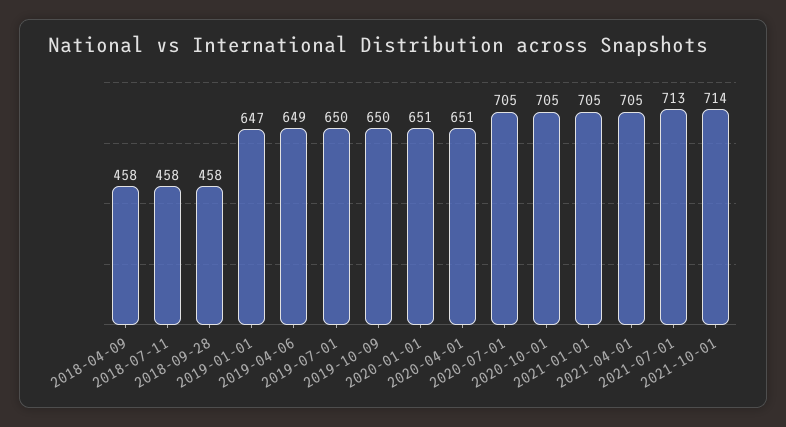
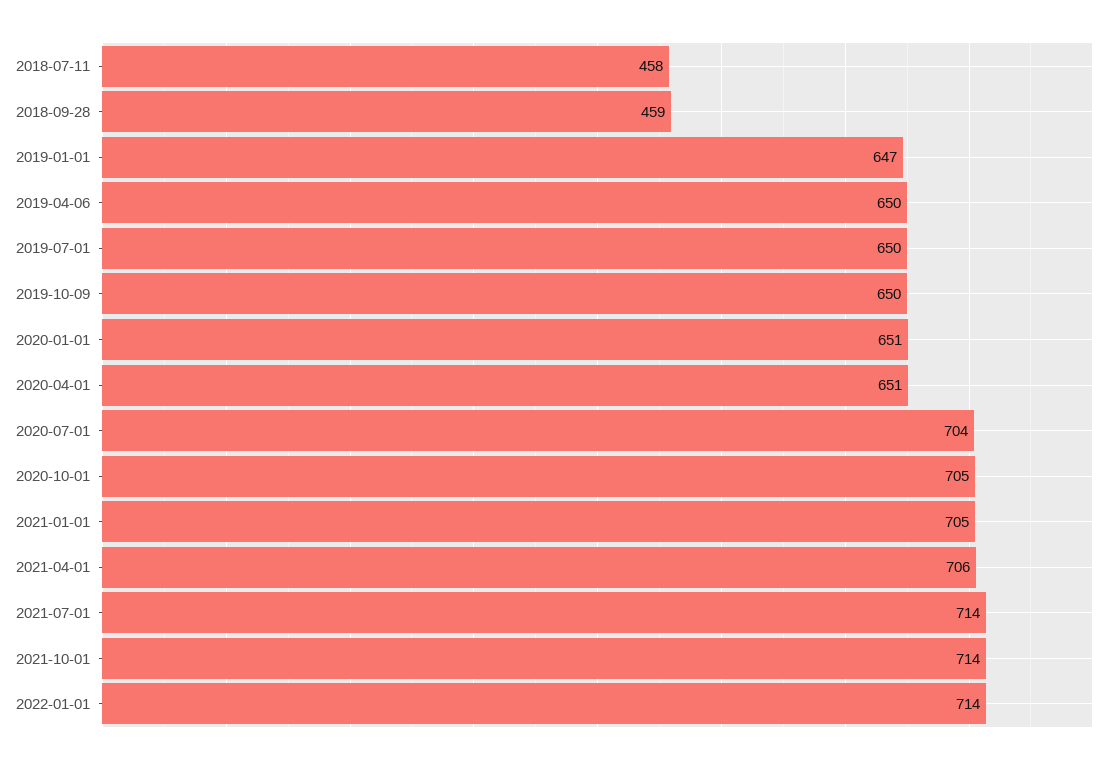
2018-04-09: 458 -> none
2018-09-28: 458 -> 459
2019-04-06: 649 -> 650
2020-07-01: 705 -> 704
2021-04-01: 705 -> 706
2021-07-01: 713 -> 714
2022-01-01: none -> 714

